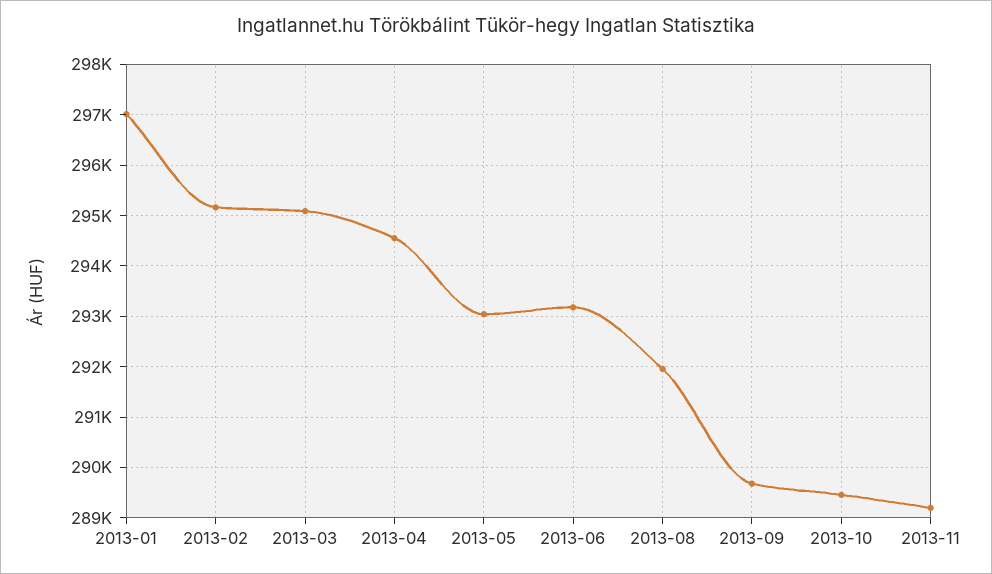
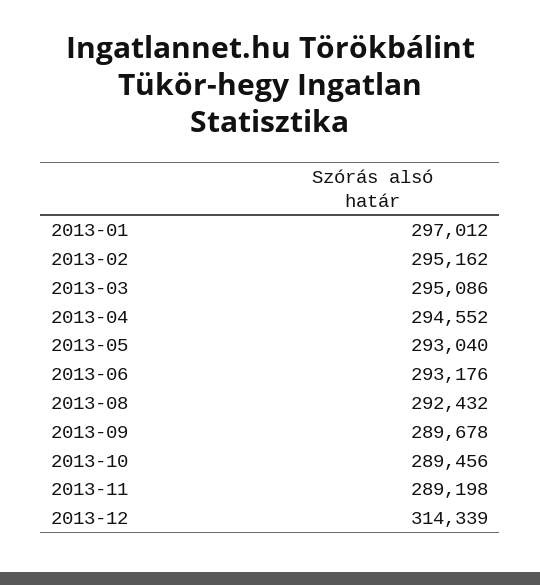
2013-08: 292000 -> 292432
2013-12: none -> 314339

